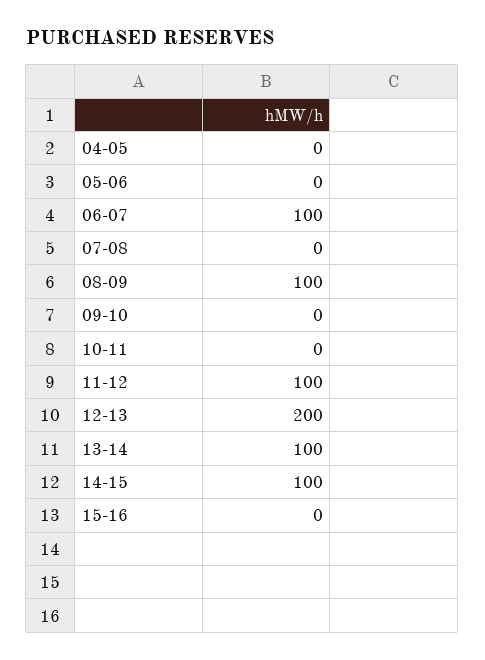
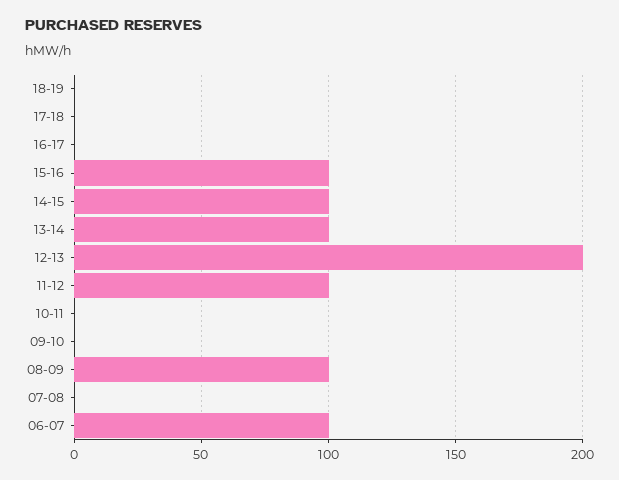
04-05: 0 -> none
05-06: 0 -> none
15-16: 0 -> 100
18-19: none -> 0
17-18: none -> 0
16-17: none -> 0

